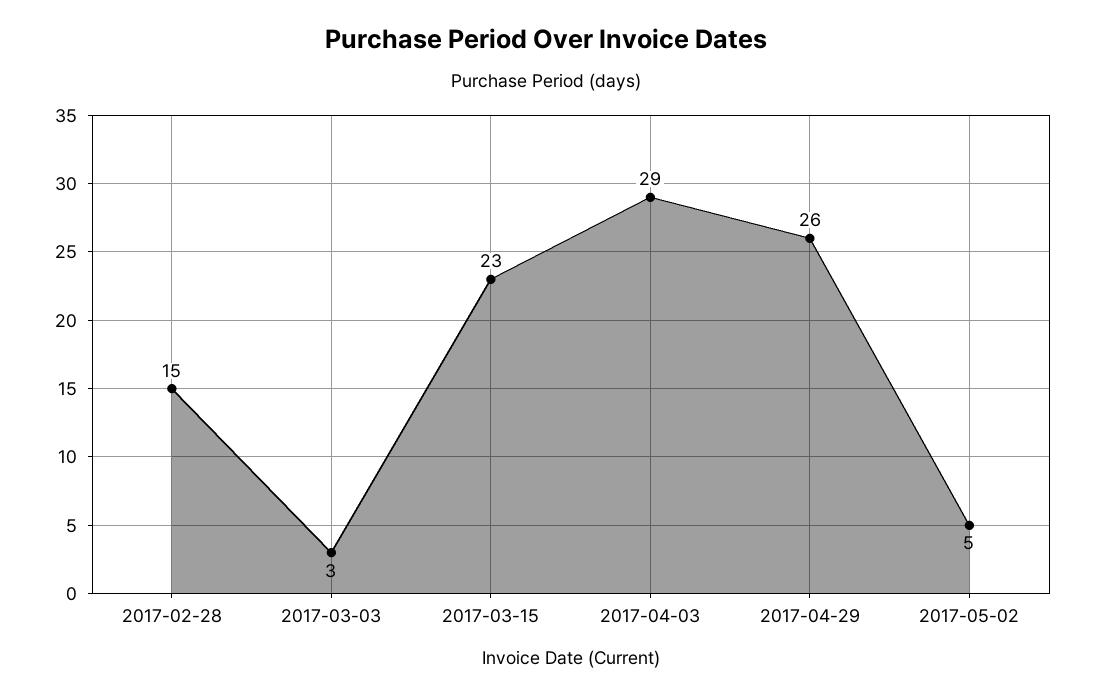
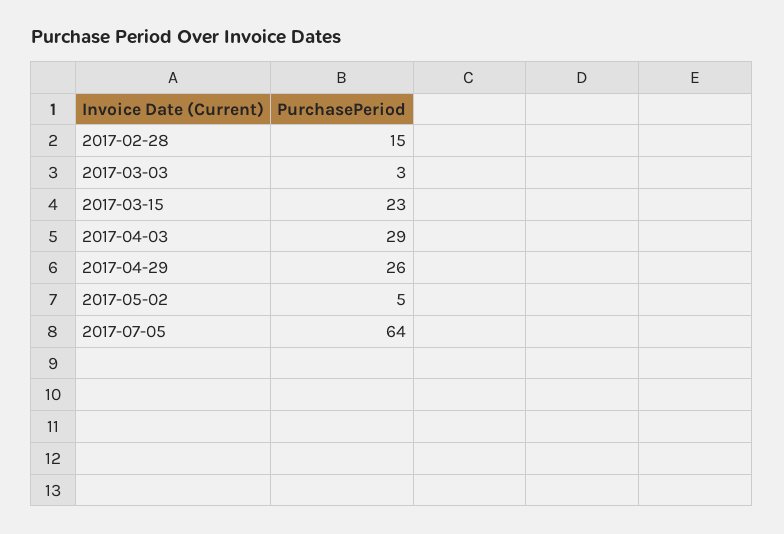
2017-07-05: none -> 64

